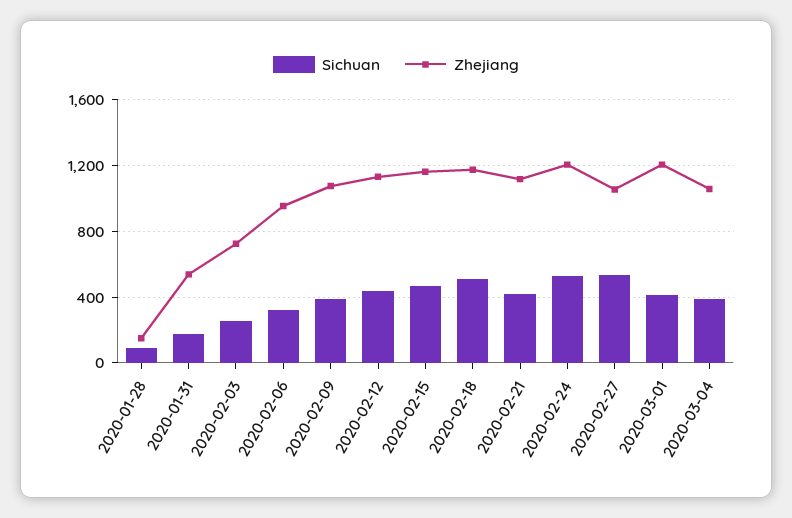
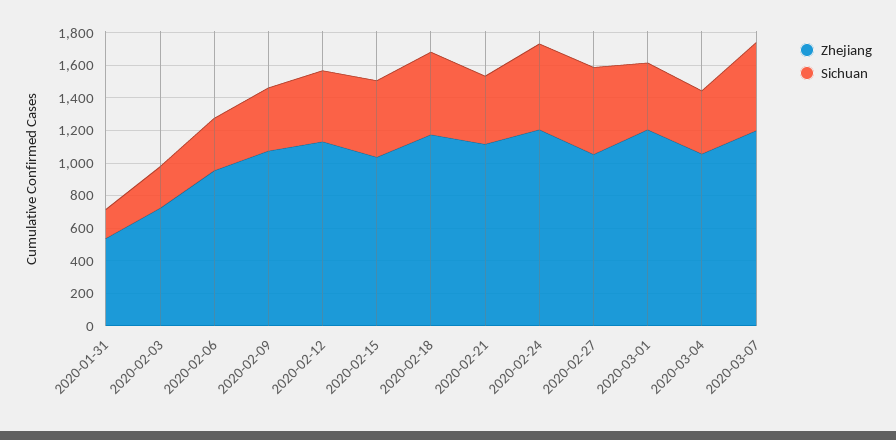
Sichuan, 2020-01-28: 100 -> none
Zhejiang, 2020-01-28: 150 -> none
Zhejiang, 2020-02-15: 1150 -> 1050
Zhejiang, 2020-03-07: none -> 1200
Sichuan, 2020-03-07: none -> 550

